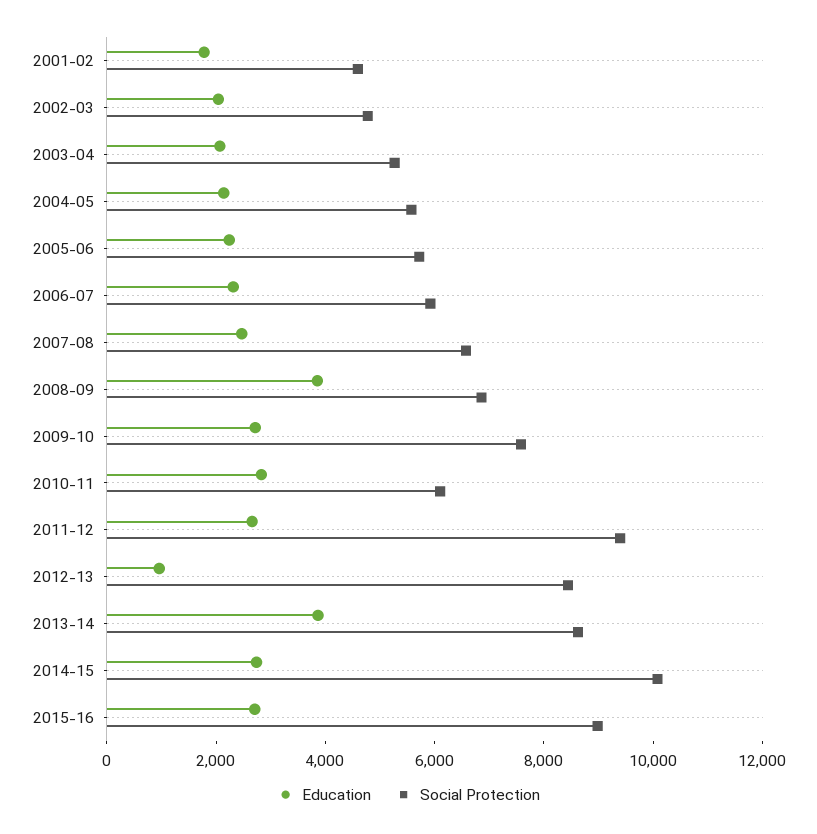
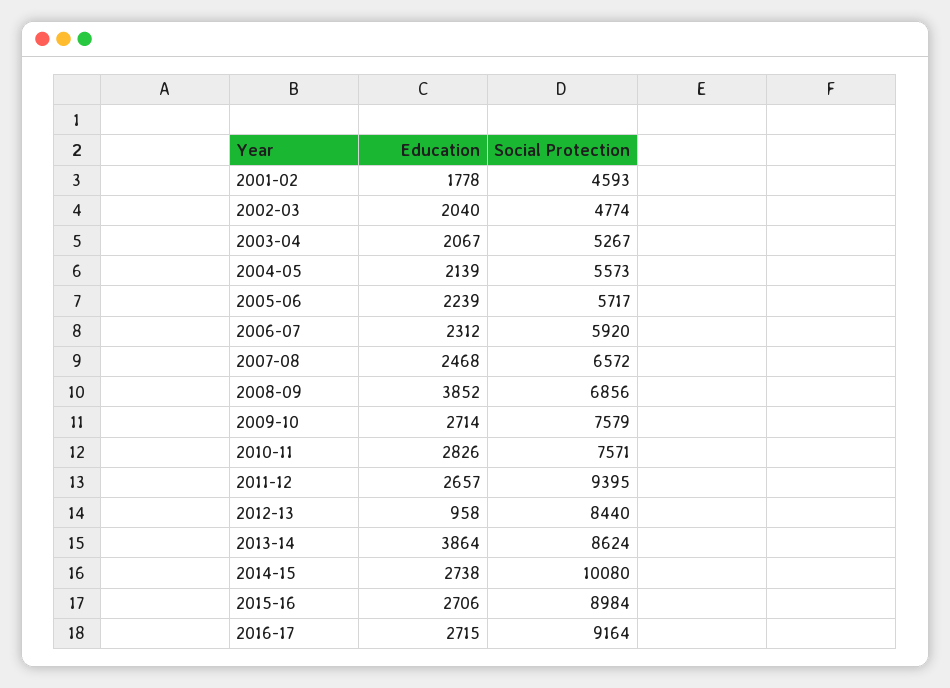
Social Protection, 2010-11: 6000 -> 7571
Education, 2016-17: none -> 2715
Social Protection, 2016-17: none -> 9164

